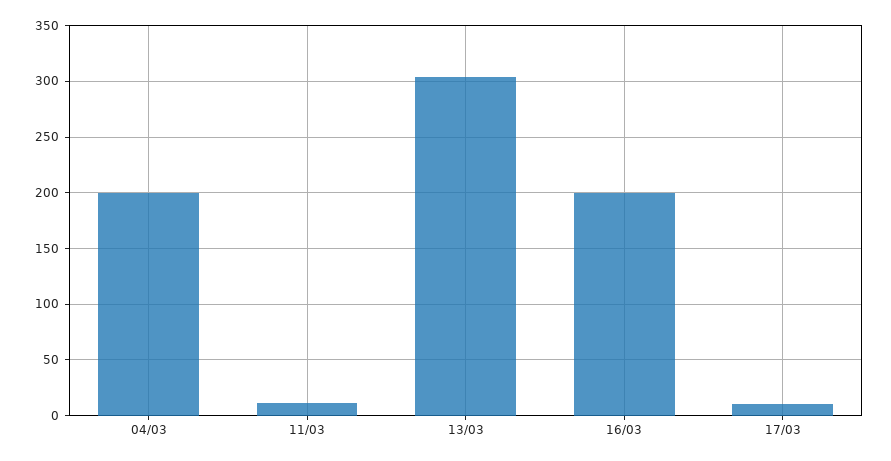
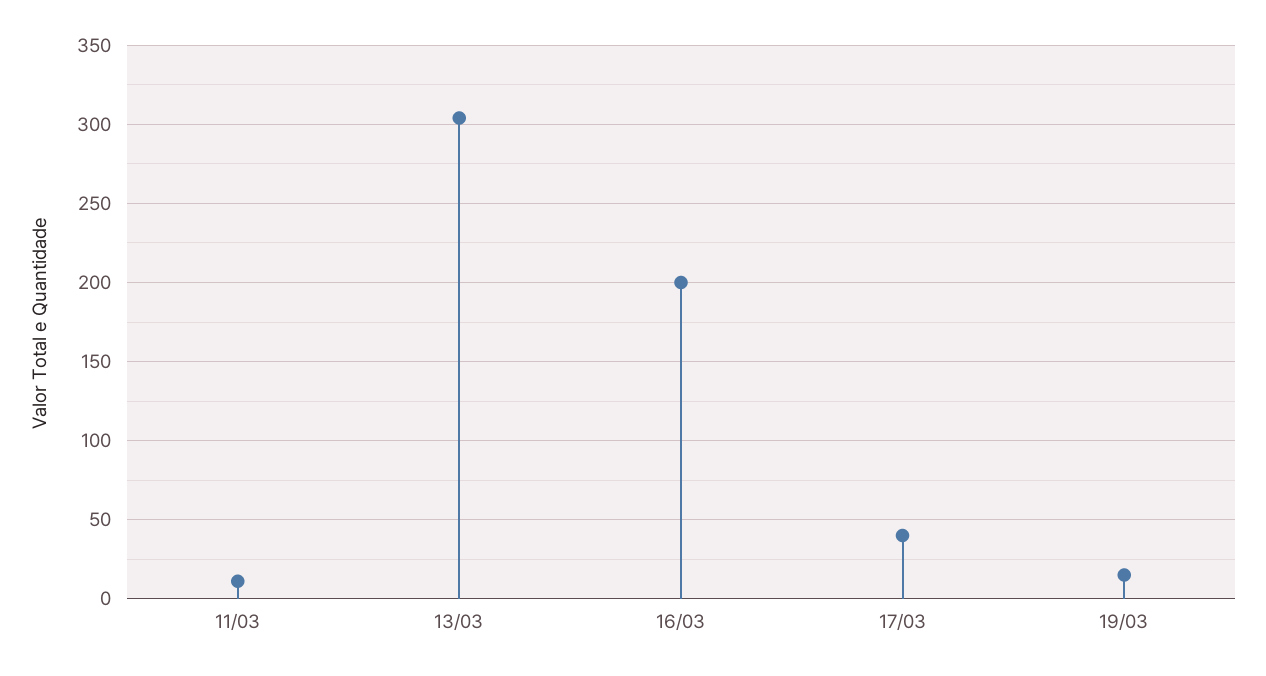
04/03: 200 -> none
17/03: 10 -> 40
19/03: none -> 15

